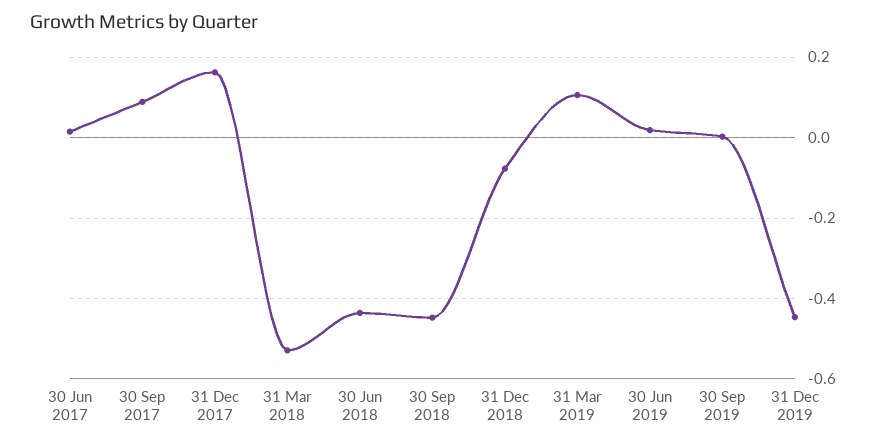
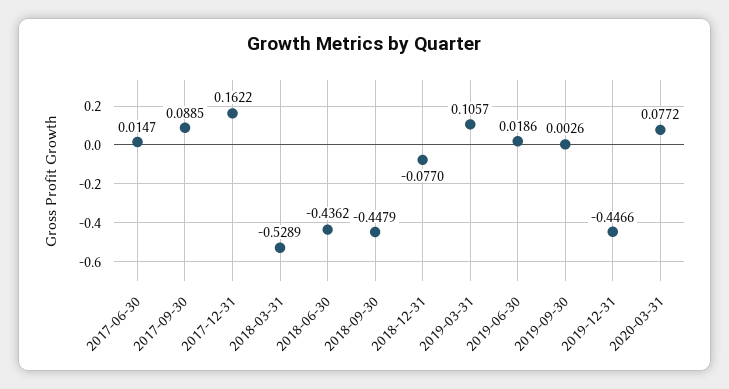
2020-03-31: none -> 0.0772

